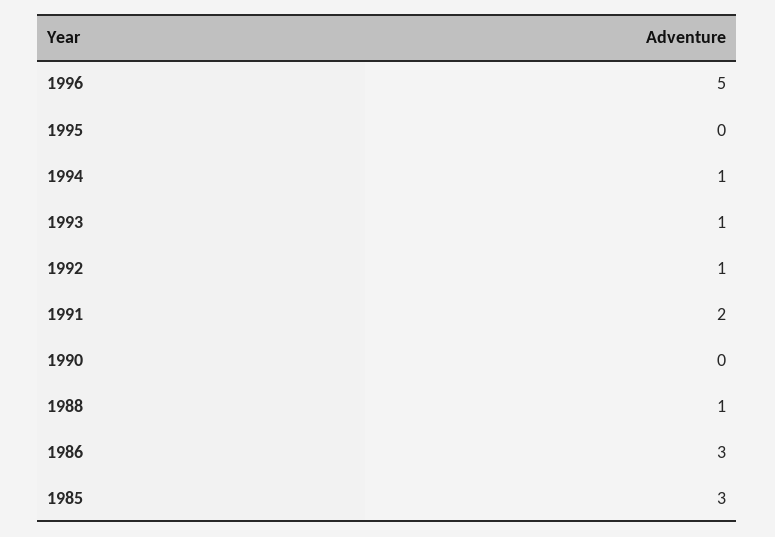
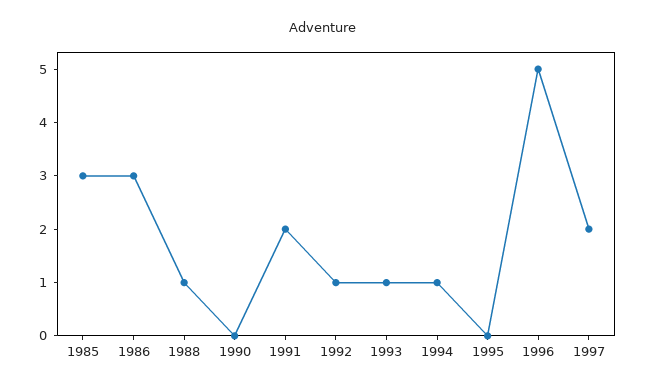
1997: none -> 2

